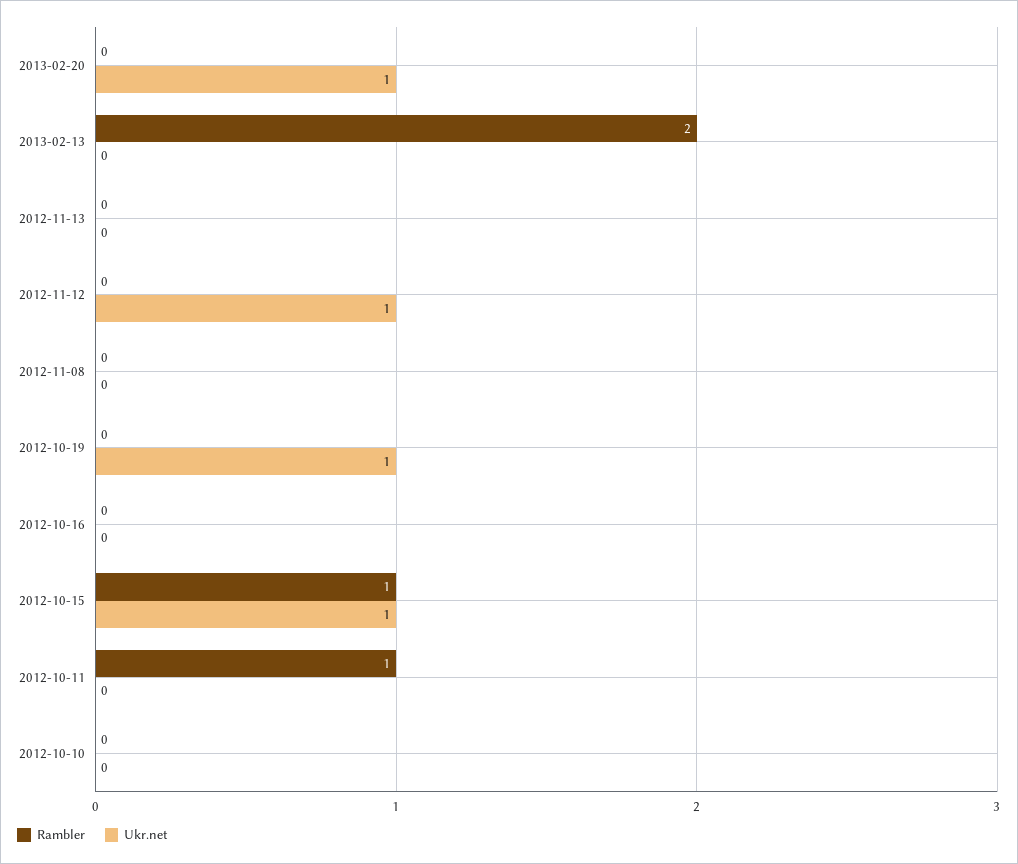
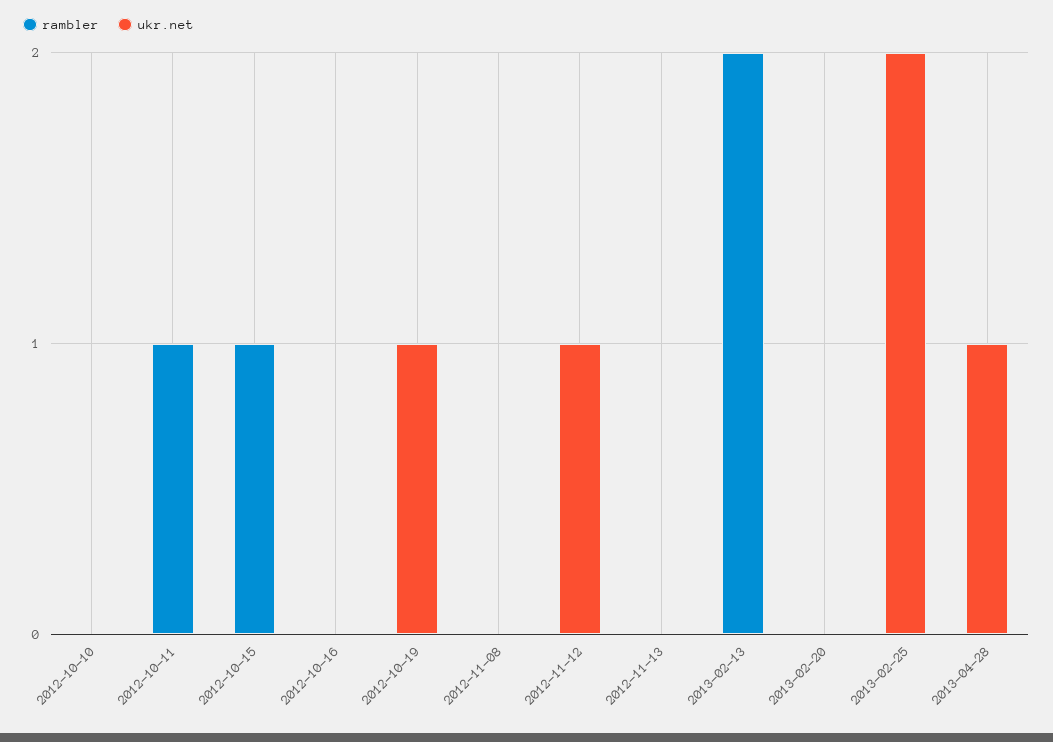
Ukr.net, 2013-02-20: 1 -> 0
Ukr.net, 2012-10-15: 1 -> 0
Rambler, 2013-02-25: none -> 0
Ukr.net, 2013-02-25: none -> 2
Rambler, 2013-04-28: none -> 0
Ukr.net, 2013-04-28: none -> 1

